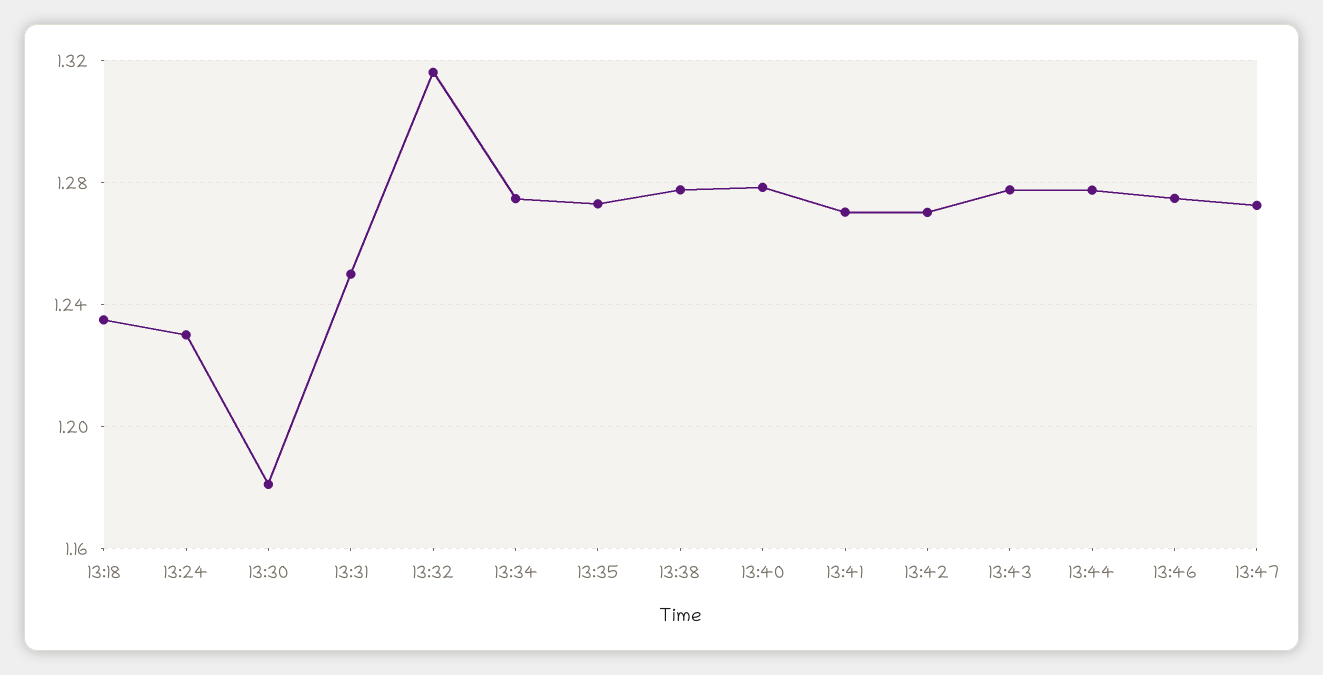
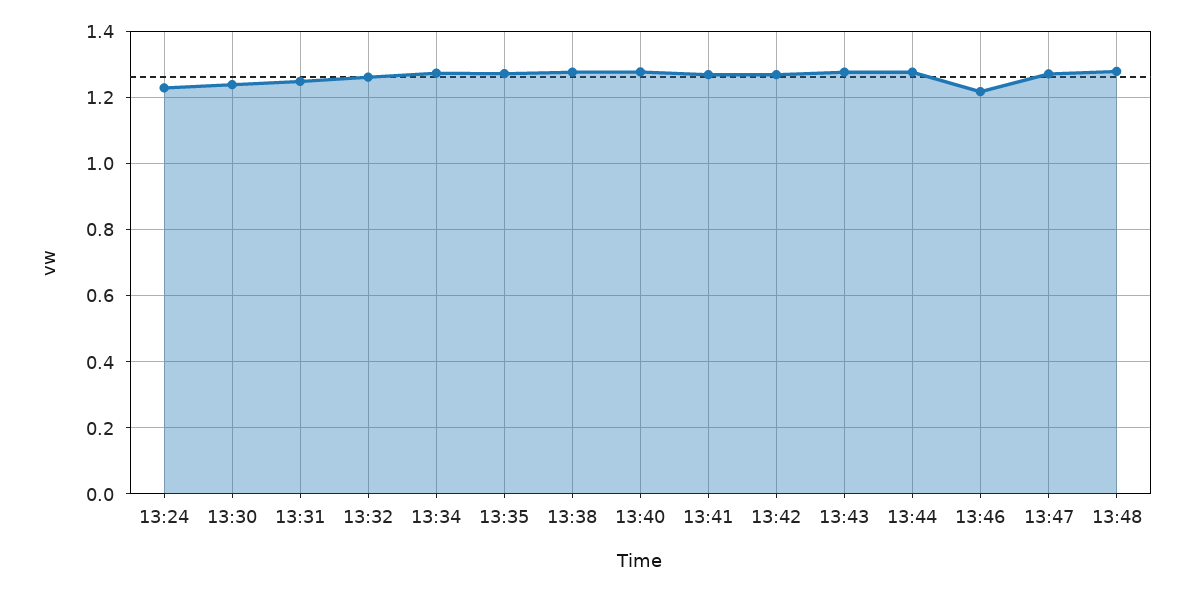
13:18: 1.235 -> none
13:30: 1.18 -> 1.24
13:32: 1.315 -> 1.26
13:46: 1.275 -> 1.22
13:48: none -> 1.28

